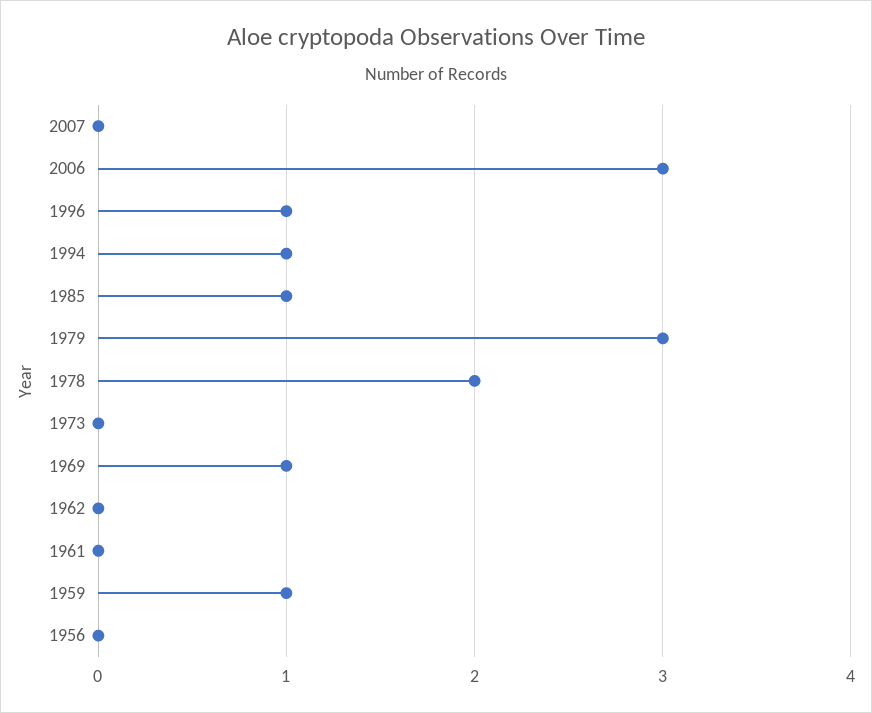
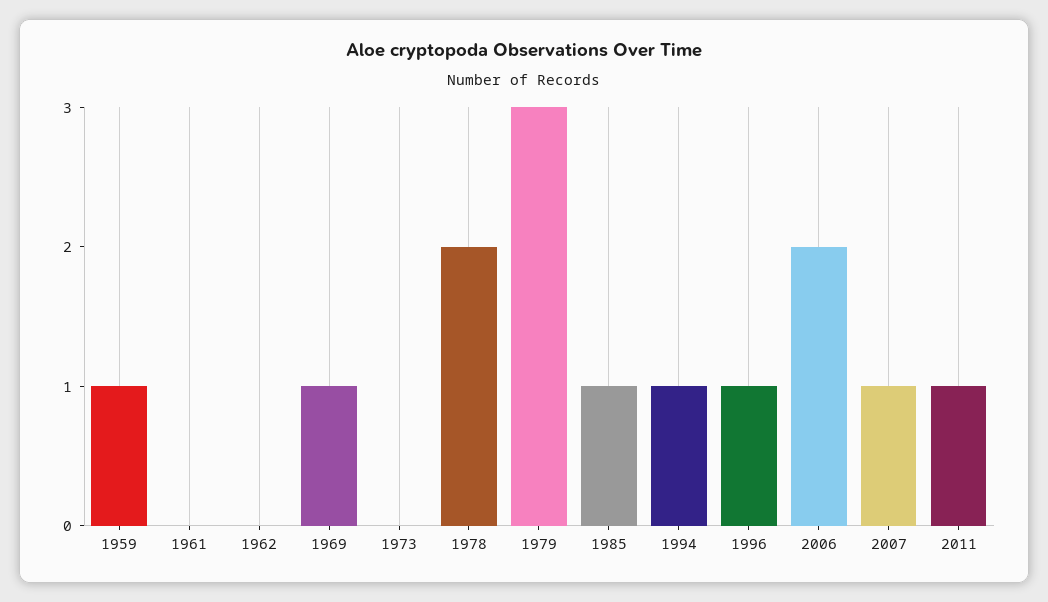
2007: 0 -> 1
2006: 3 -> 2
1956: 0 -> none
2011: none -> 1

